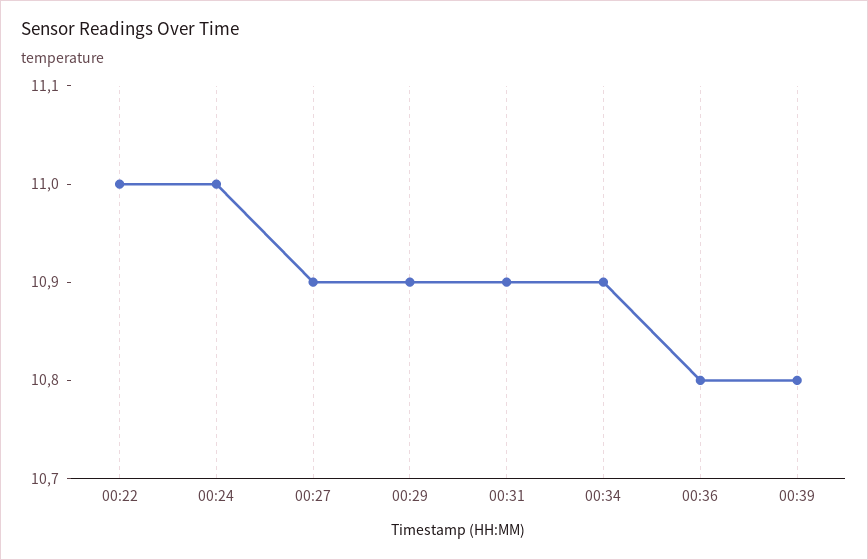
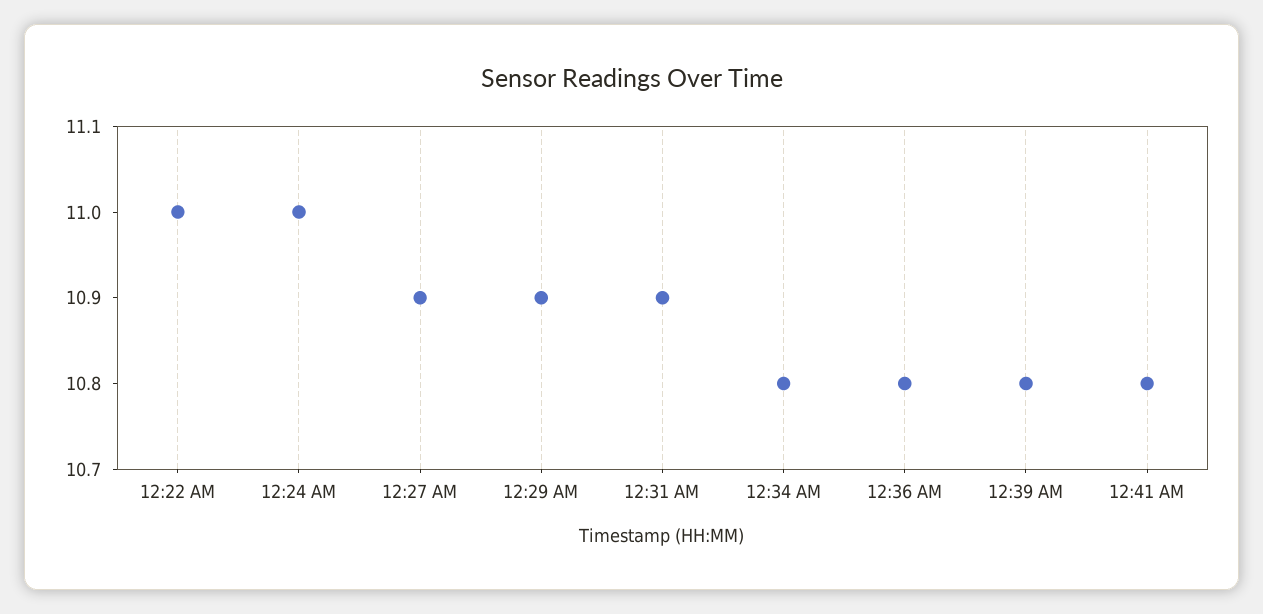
00:34: 10.9 -> 10.8
12:41 AM: none -> 10.8

